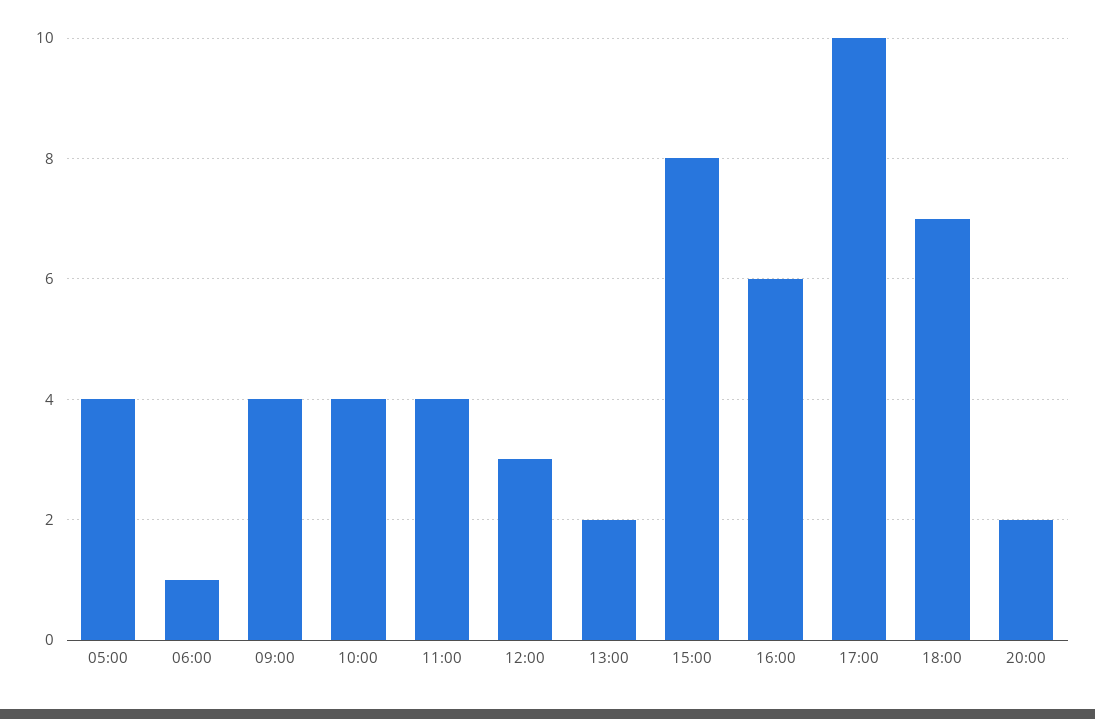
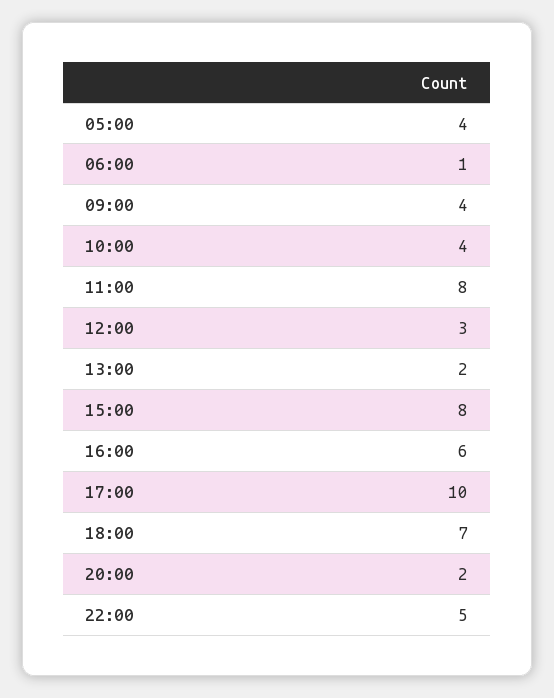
11:00: 4 -> 8
22:00: none -> 5

